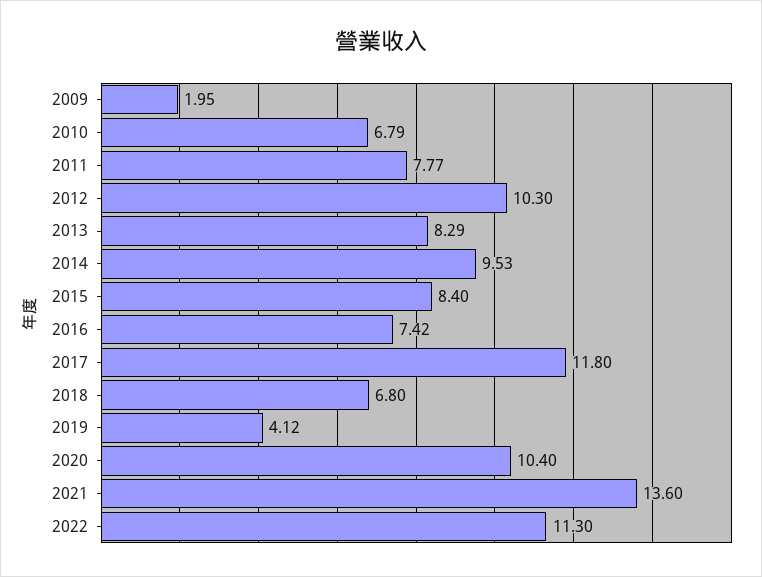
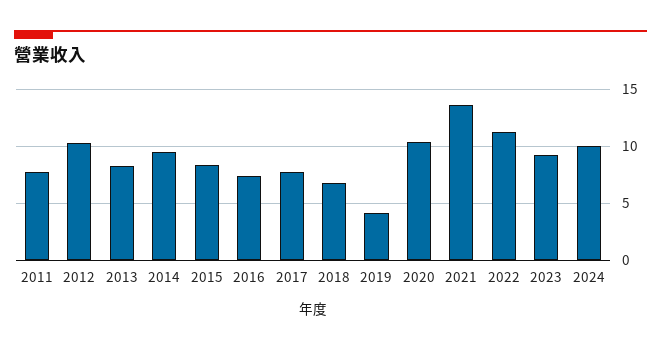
2009: 1.95 -> none
2010: 6.79 -> none
2017: 11.8 -> 8
2023: none -> 9
2024: none -> 10

